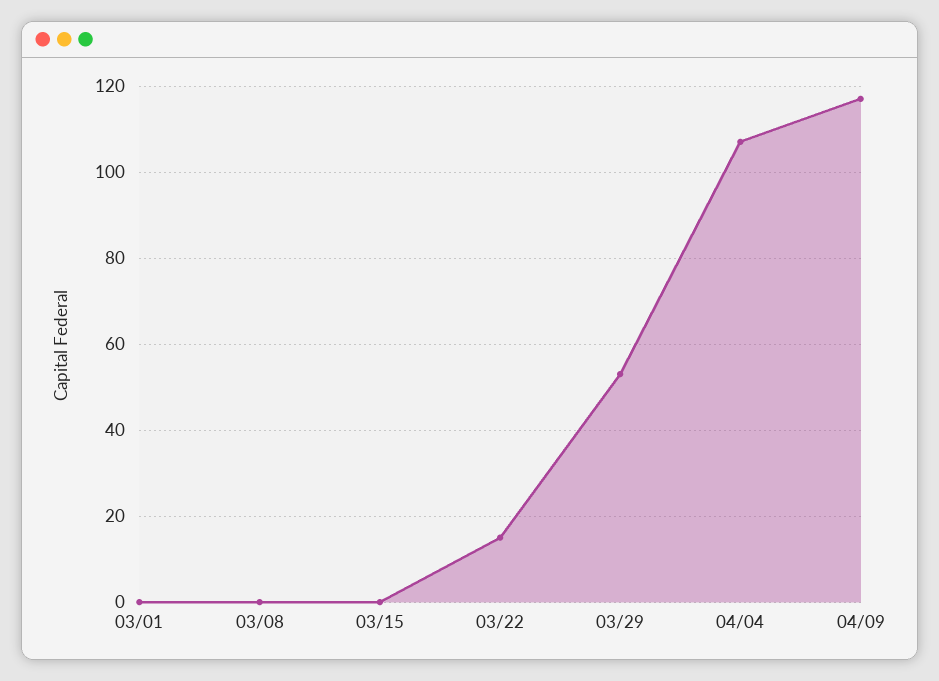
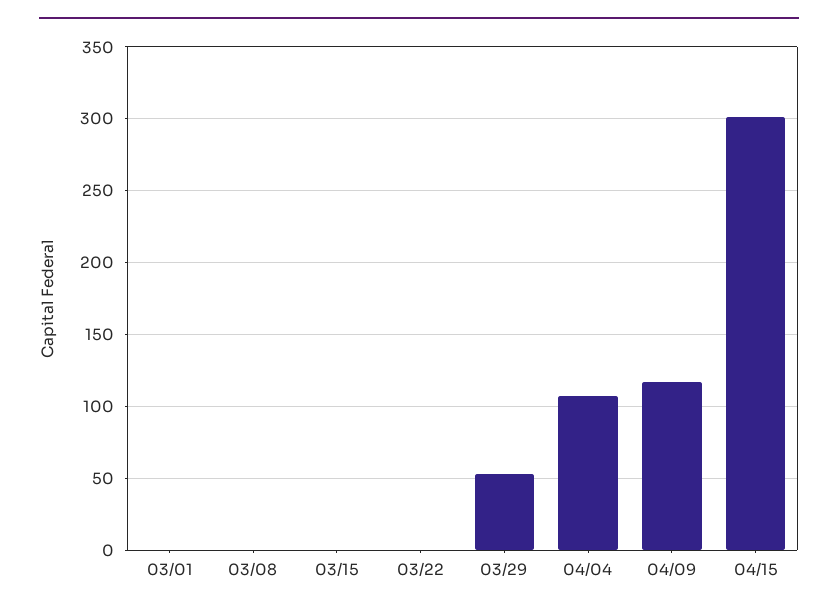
03/22: 15 -> 0
04/15: none -> 300

